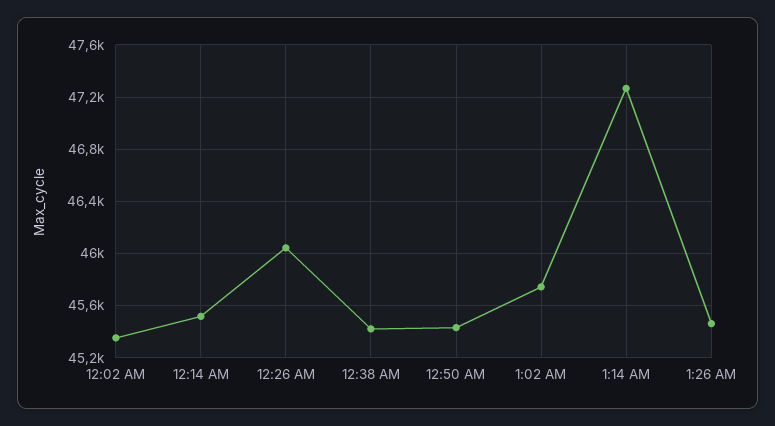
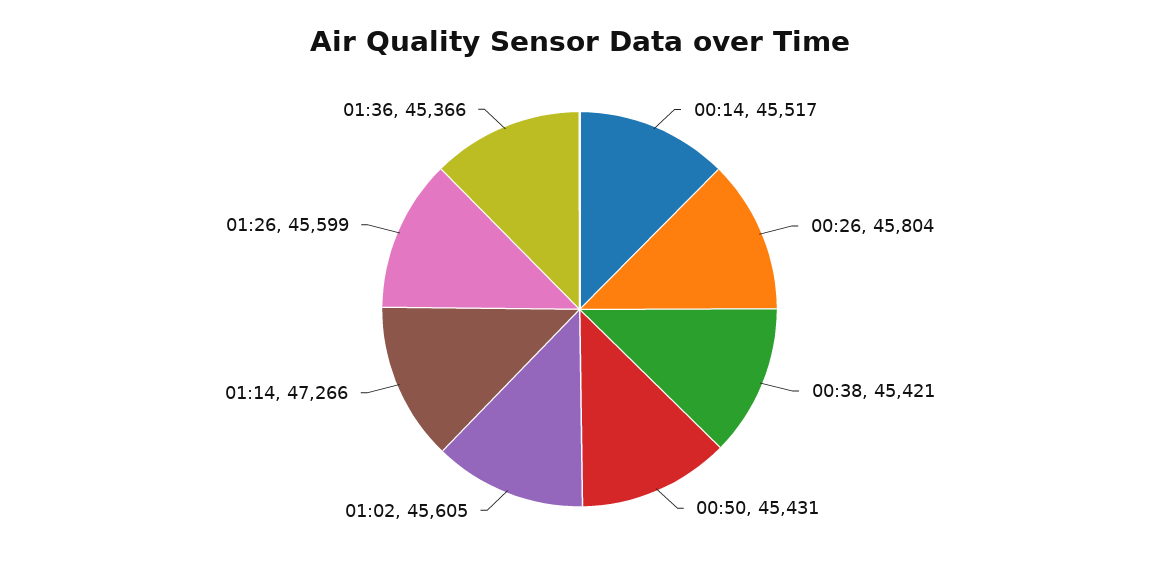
12:02 AM: 45350 -> none
12:26 AM: 46050 -> 45804
1:02 AM: 45750 -> 45605
1:26 AM: 45450 -> 45599
01:36: none -> 45366

